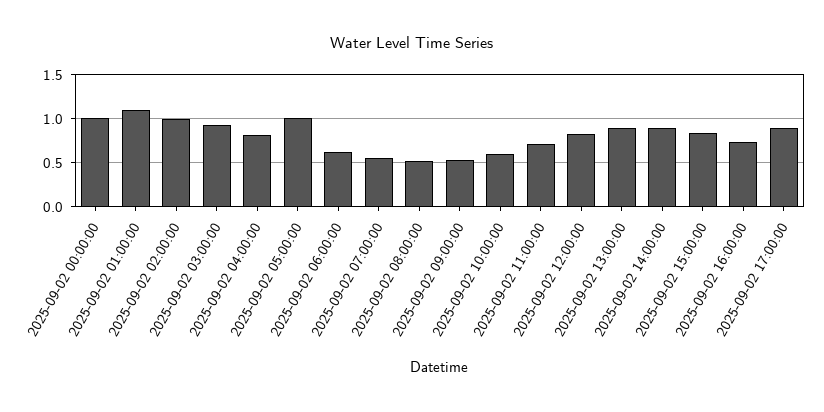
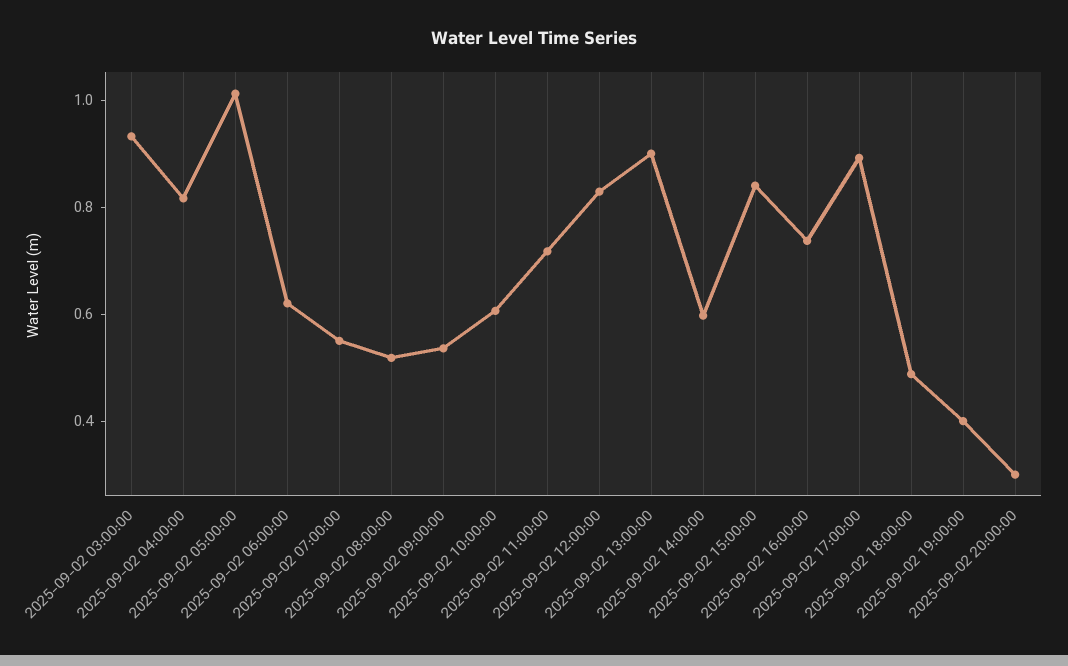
2025-09-02 00:00:00: 1 -> none
2025-09-02 01:00:00: 1.1 -> none
2025-09-02 02:00:00: 1 -> none
2025-09-02 14:00:00: 0.9 -> 0.6
2025-09-02 18:00:00: none -> 0.5
2025-09-02 19:00:00: none -> 0.4
2025-09-02 20:00:00: none -> 0.3

